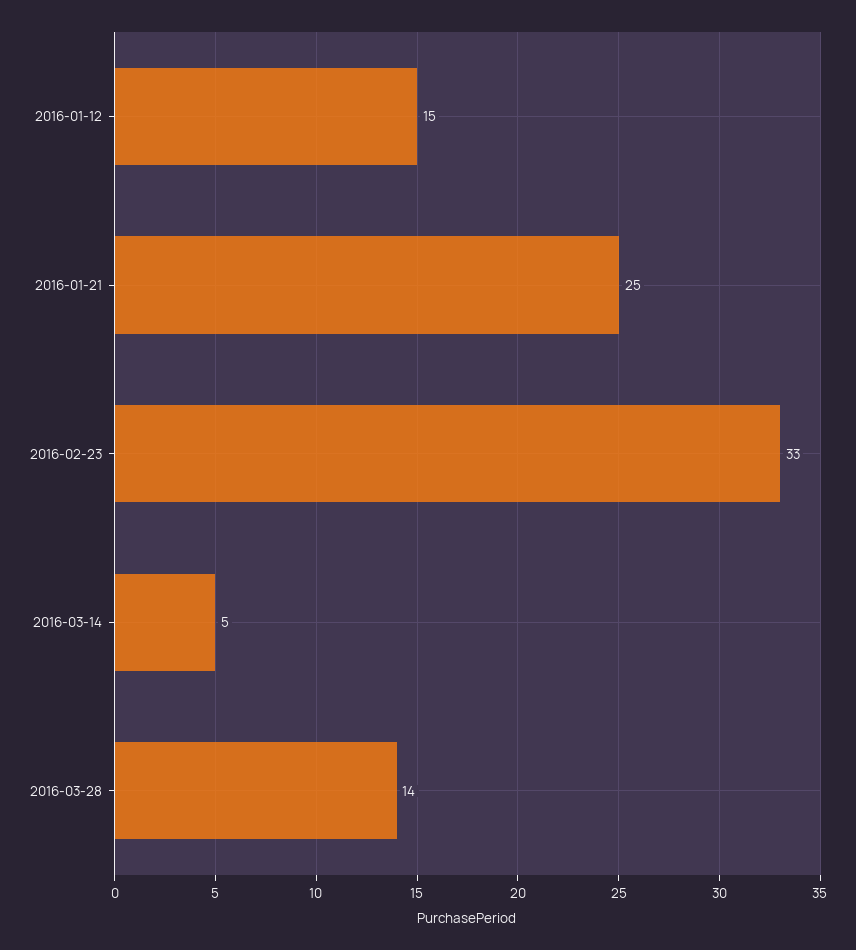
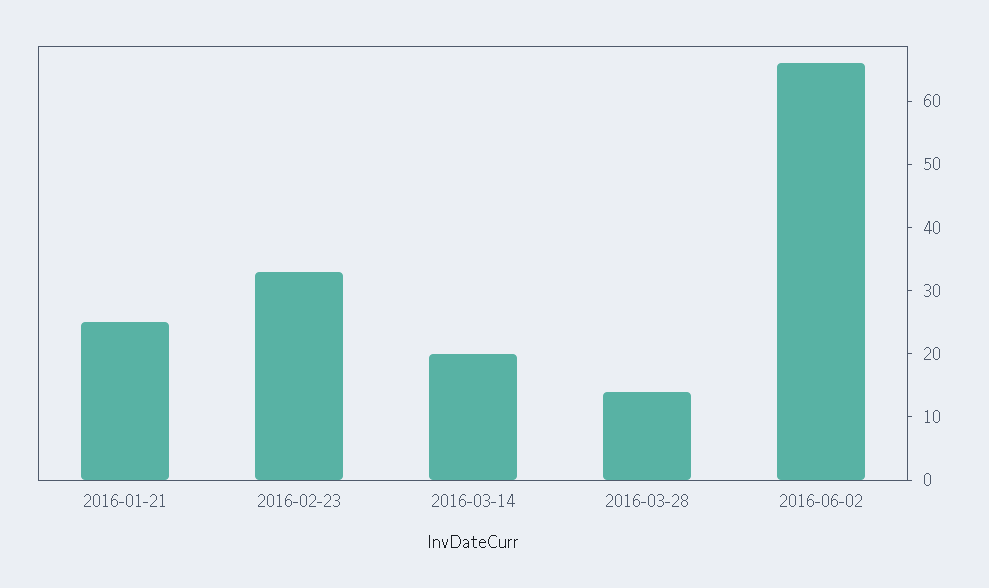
2016-01-12: 15 -> none
2016-03-14: 5 -> 20
2016-06-02: none -> 65

